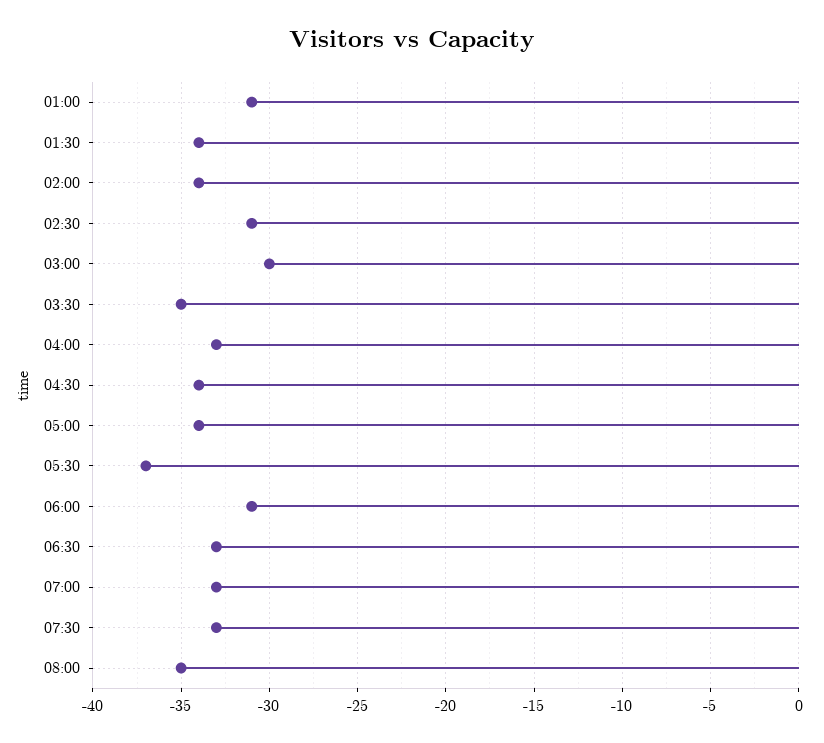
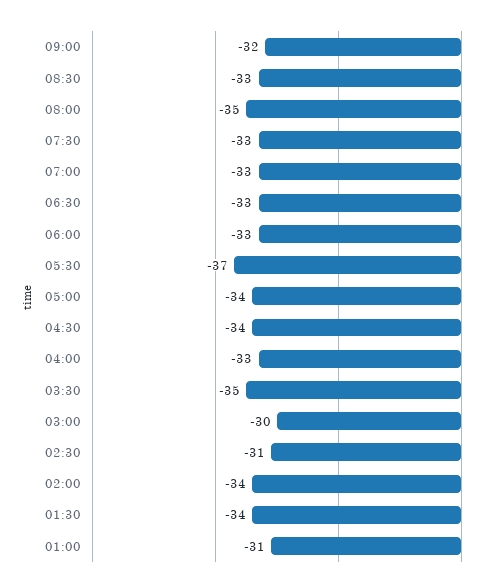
06:00: -31 -> -33
09:00: none -> -32
08:30: none -> -33

